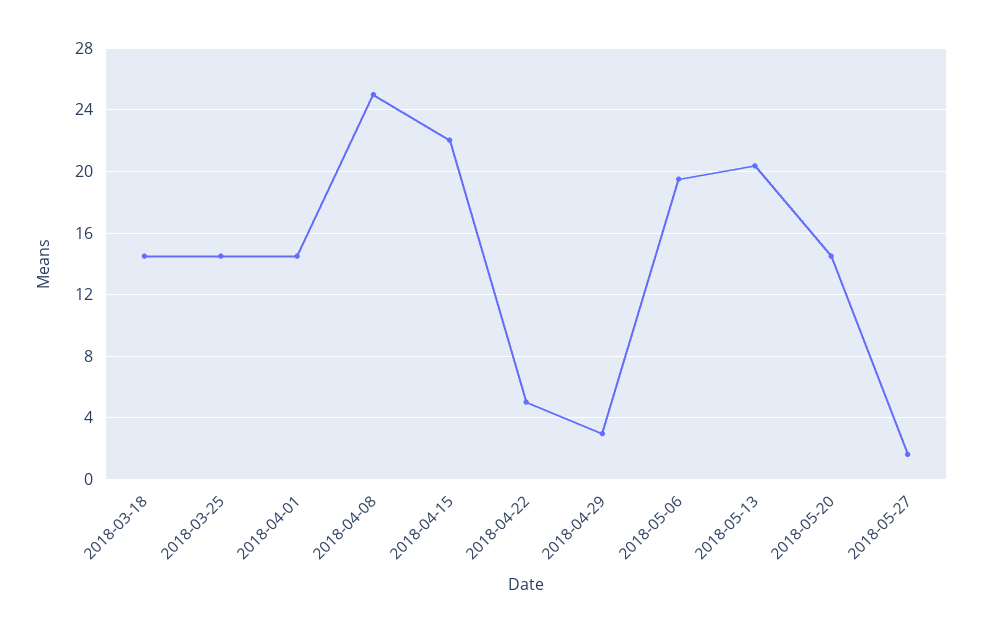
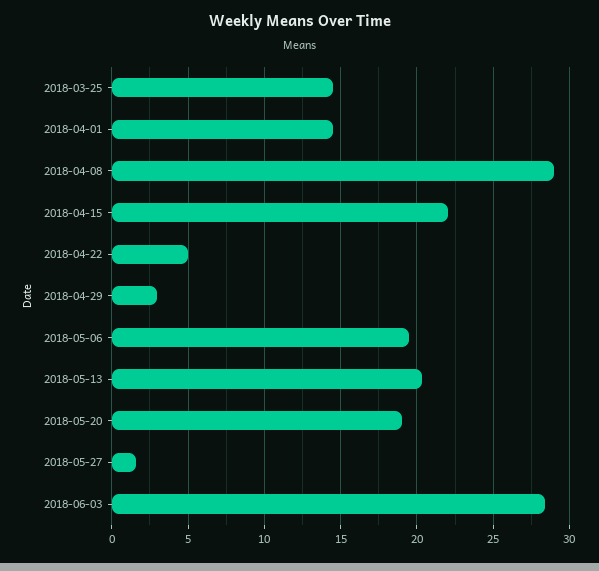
2018-03-18: 14.5 -> none
2018-04-08: 25 -> 29
2018-05-20: 14.5 -> 19
2018-06-03: none -> 28.5

